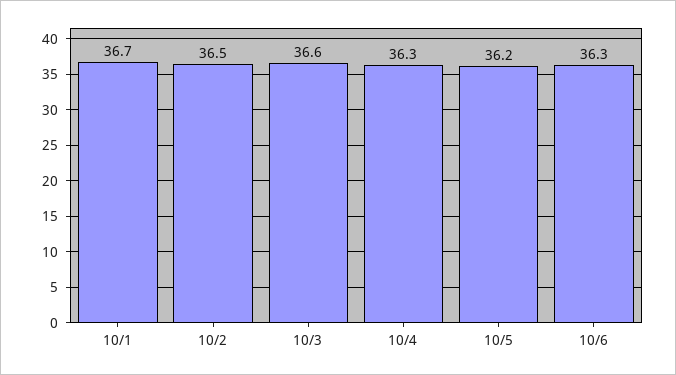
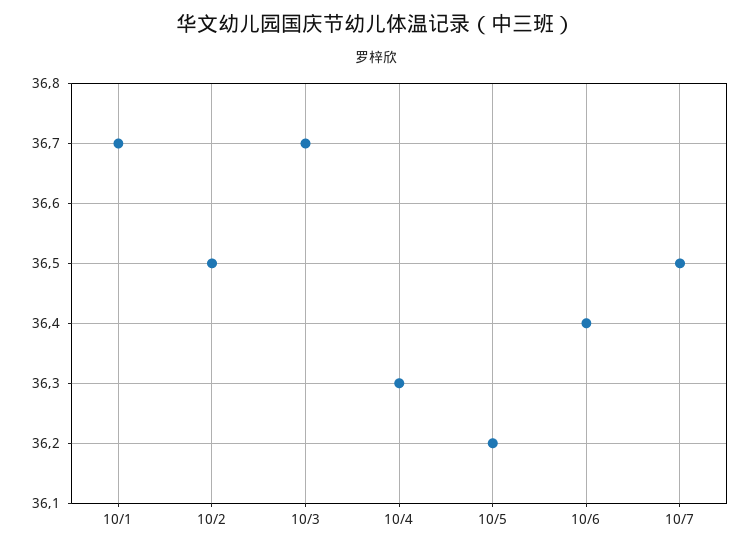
10/3: 36.6 -> 36.7
10/6: 36.3 -> 36.4
10/7: none -> 36.5

